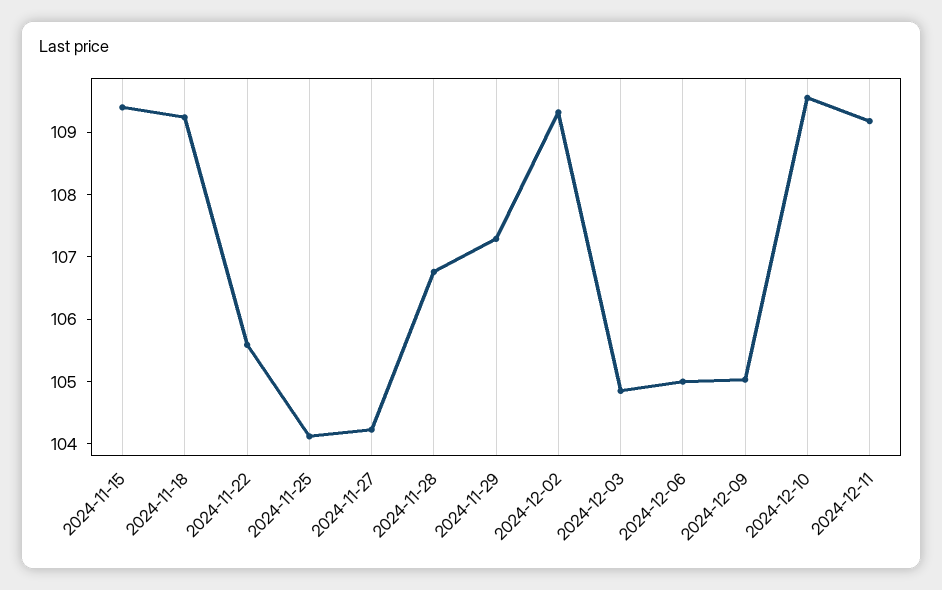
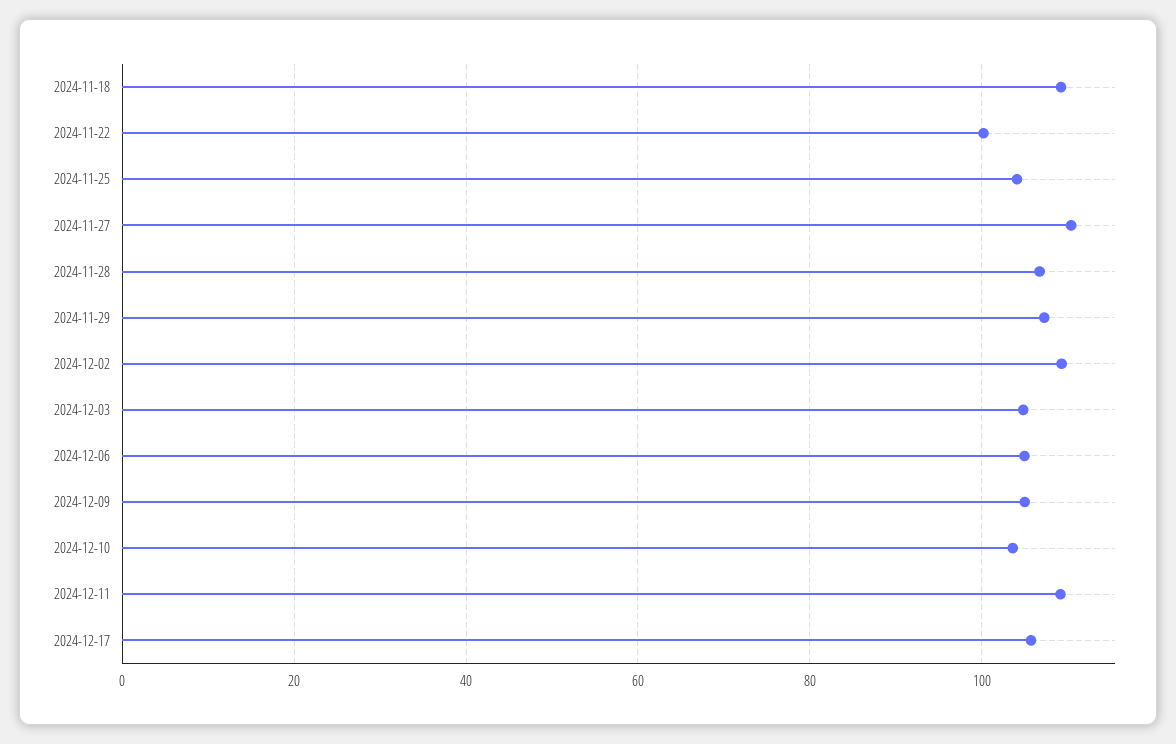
2024-11-15: 109.4 -> none
2024-11-22: 105.6 -> 100
2024-11-27: 104.2 -> 110
2024-12-10: 109.6 -> 104
2024-12-17: none -> 106

